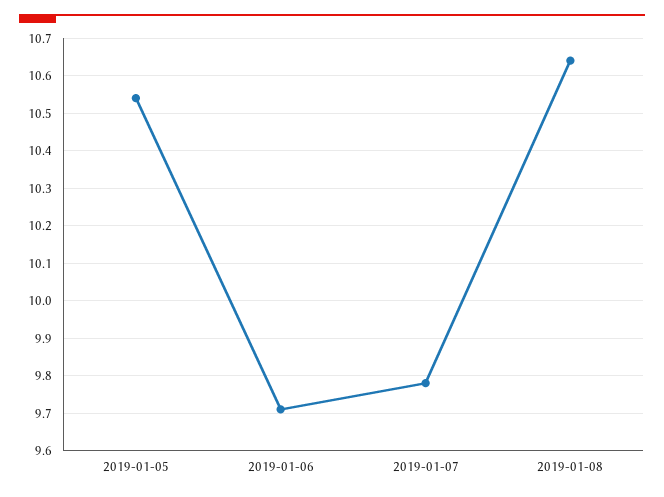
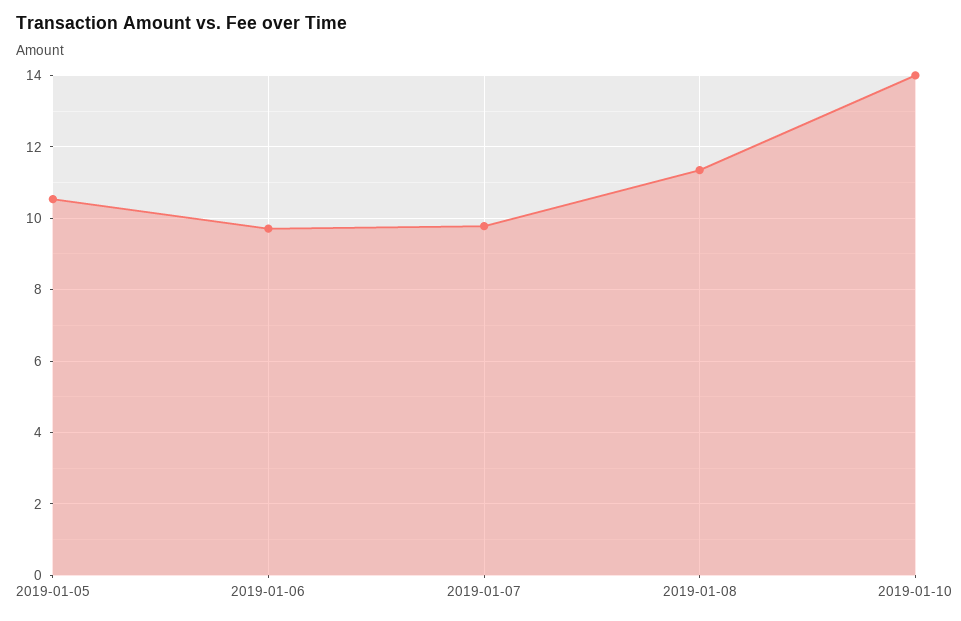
2019-01-08: 10.65 -> 11.4
2019-01-10: none -> 14

